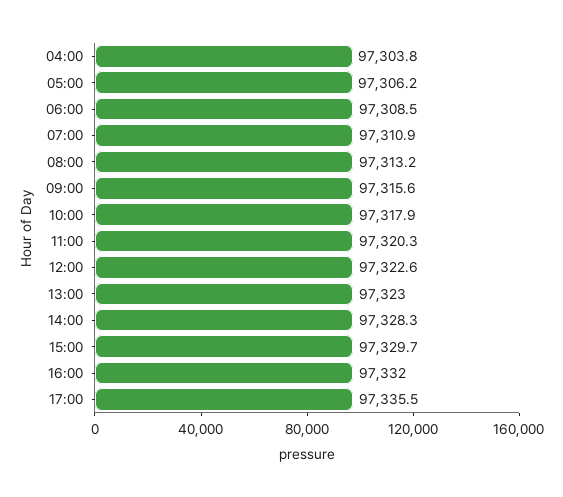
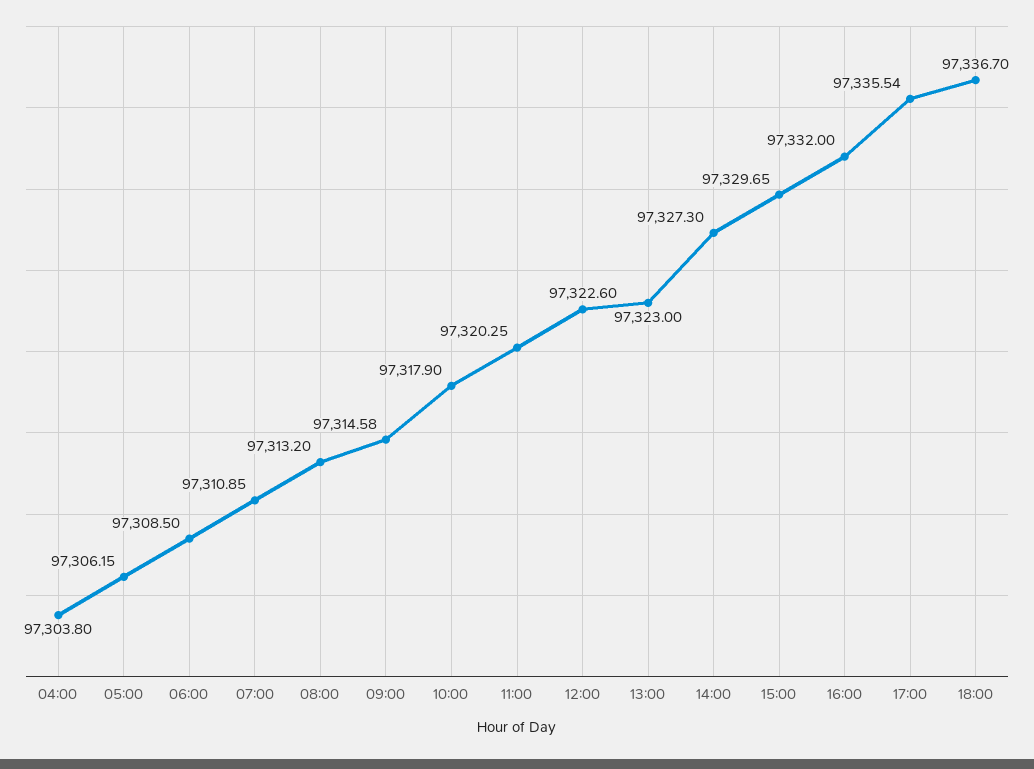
09:00: 97315.6 -> 97314.58
14:00: 97328.3 -> 97327.3
18:00: none -> 97336.7

